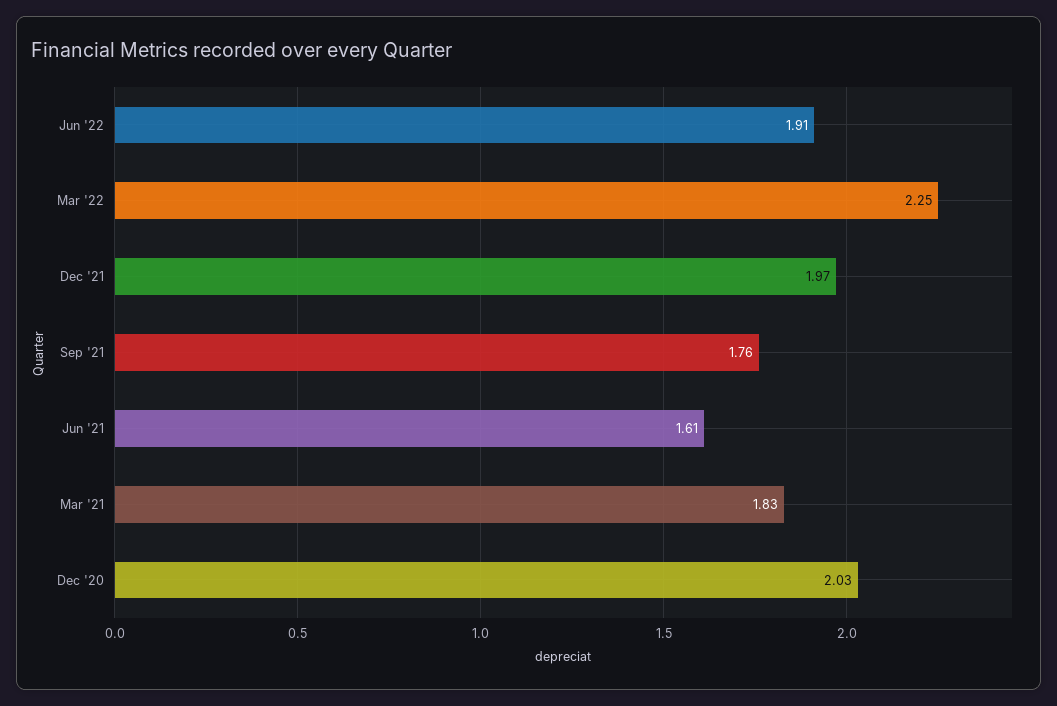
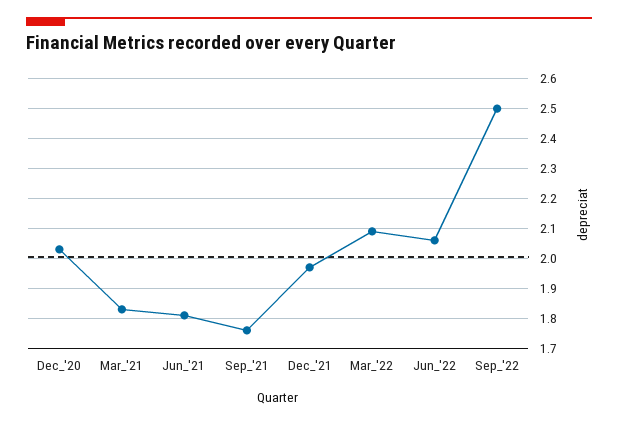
Jun '22: 1.91 -> 2.05
Mar '22: 2.25 -> 2.1
Jun '21: 1.61 -> 1.8
Sep_'22: none -> 2.5

